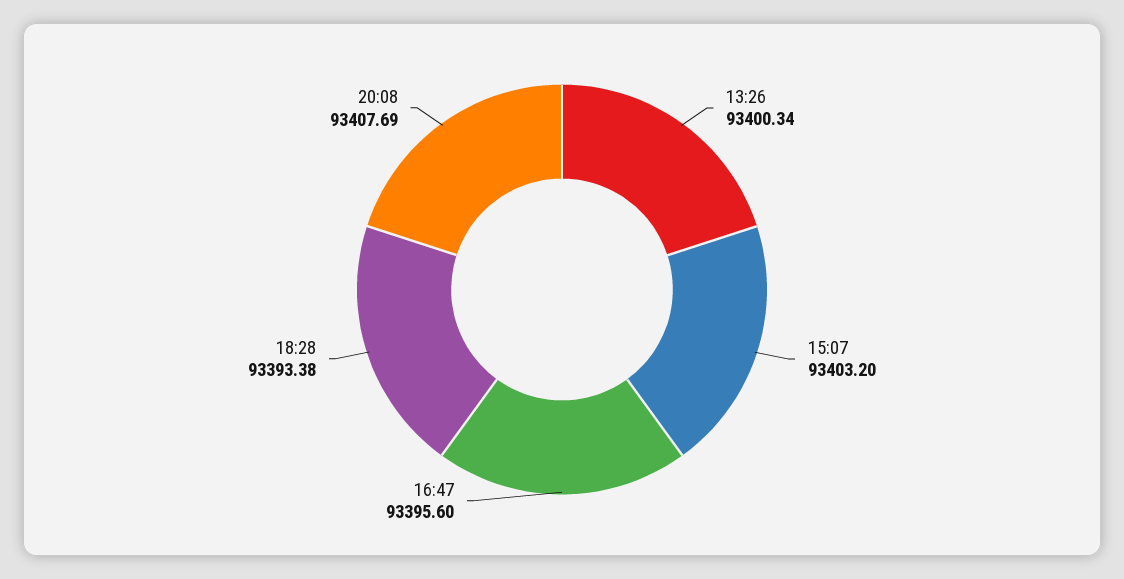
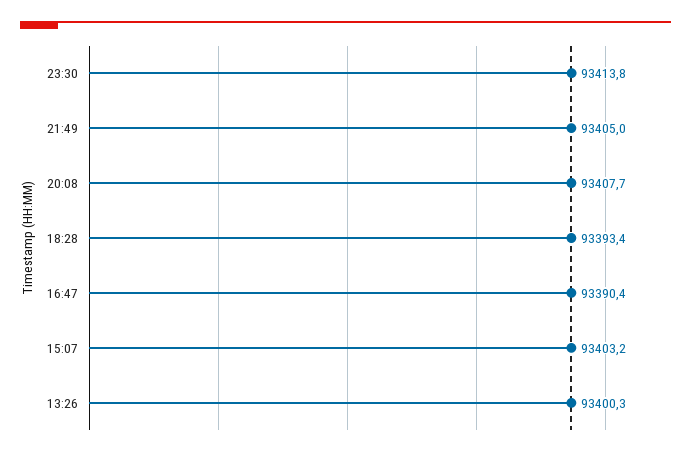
16:47: 93395.6 -> 93390.4
23:30: none -> 93413.8
21:49: none -> 93405

